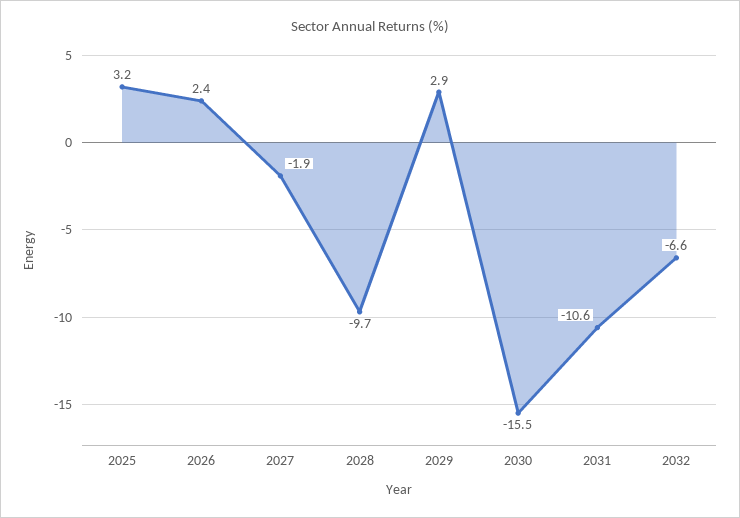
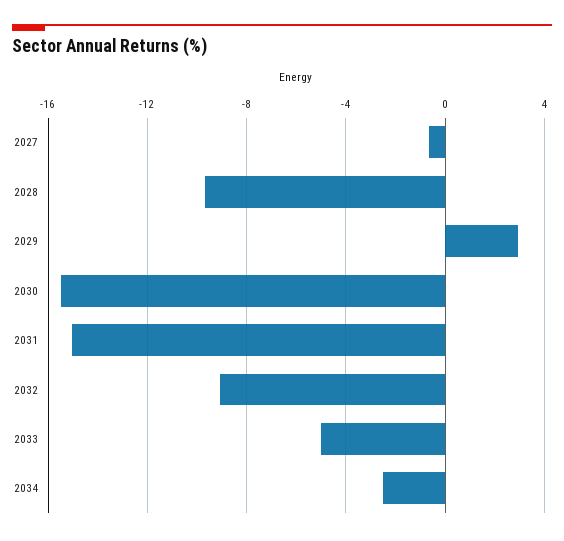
2025: 3.2 -> none
2026: 2.4 -> none
2027: -1.9 -> -0.5
2031: -10.6 -> -15
2032: -6.6 -> -9
2033: none -> -5
2034: none -> -2.5

